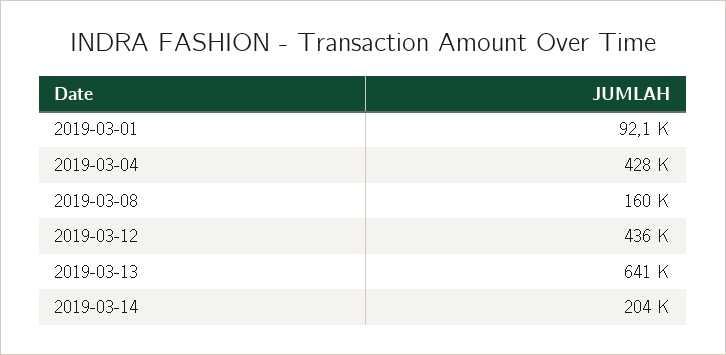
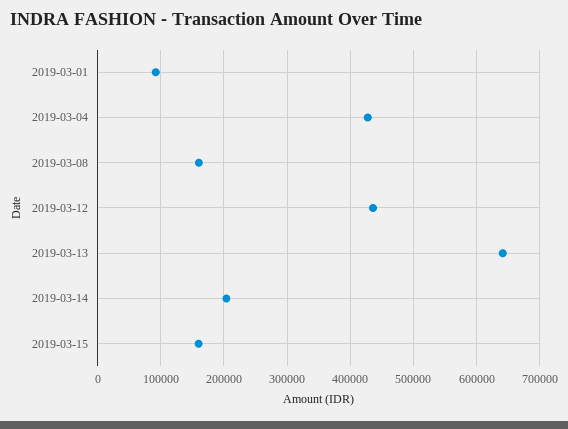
2019-03-15: none -> 160000

